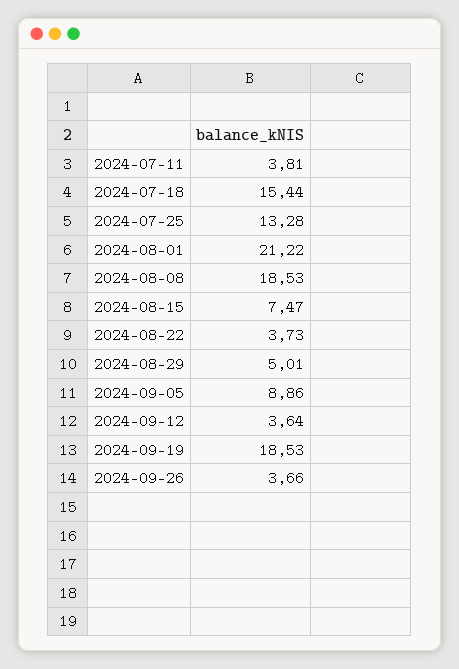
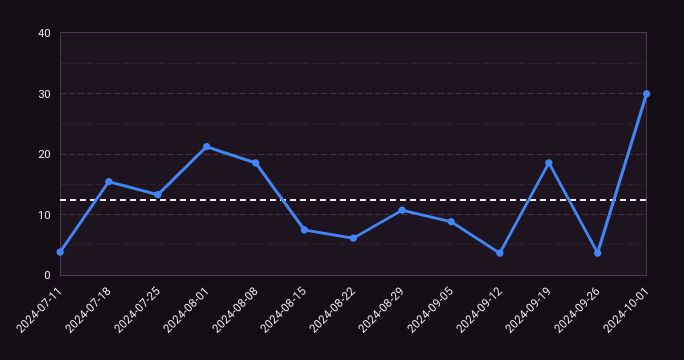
2024-08-22: 3.73 -> 6
2024-08-29: 5.01 -> 11
2024-10-01: none -> 30

